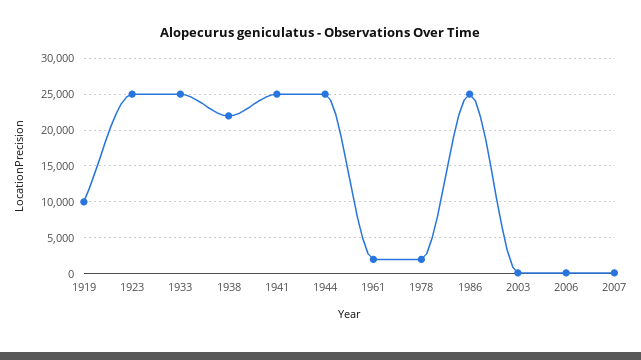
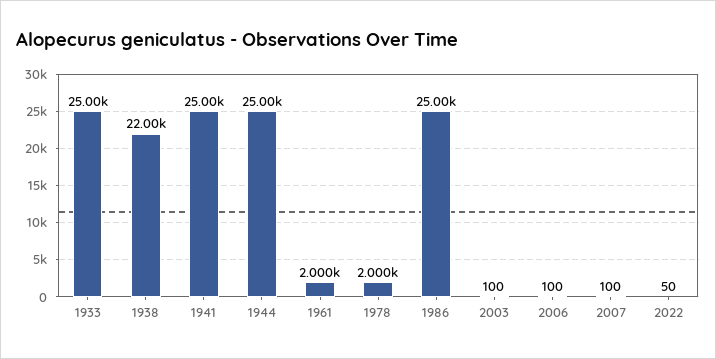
1919: 10000 -> none
1923: 25000 -> none
2022: none -> 50

